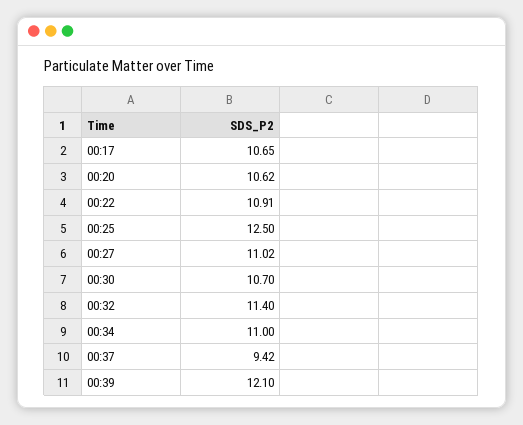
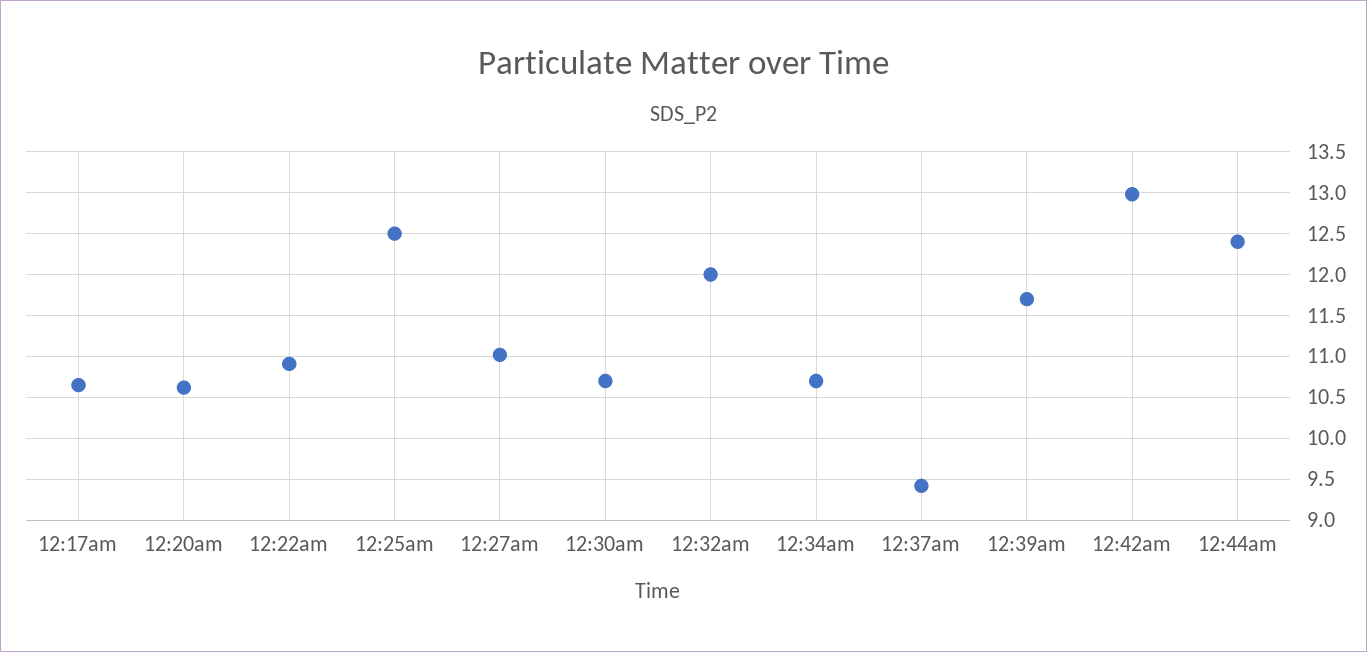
00:32: 11.4 -> 12
00:34: 11 -> 10.7
00:39: 12.1 -> 11.7
12:42am: none -> 13
12:44am: none -> 12.4

